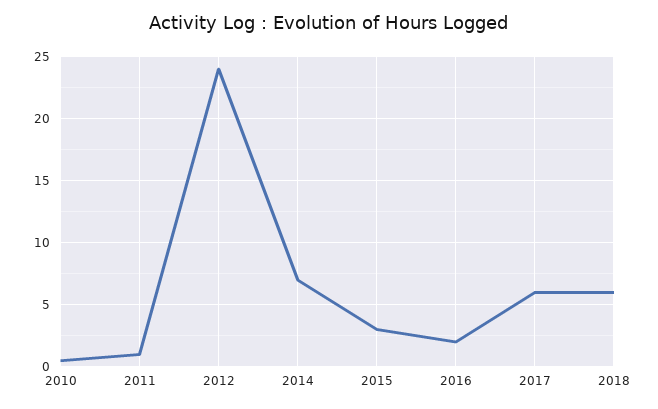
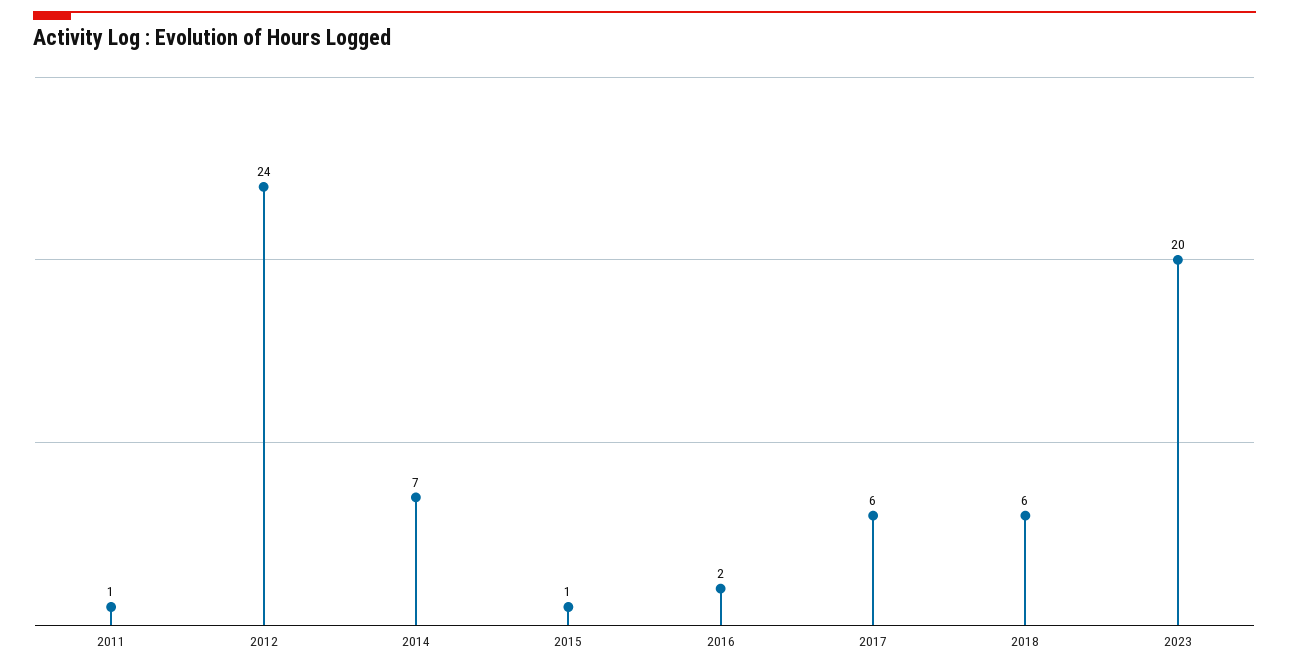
2010: 0.5 -> none
2015: 3 -> 1
2023: none -> 20

